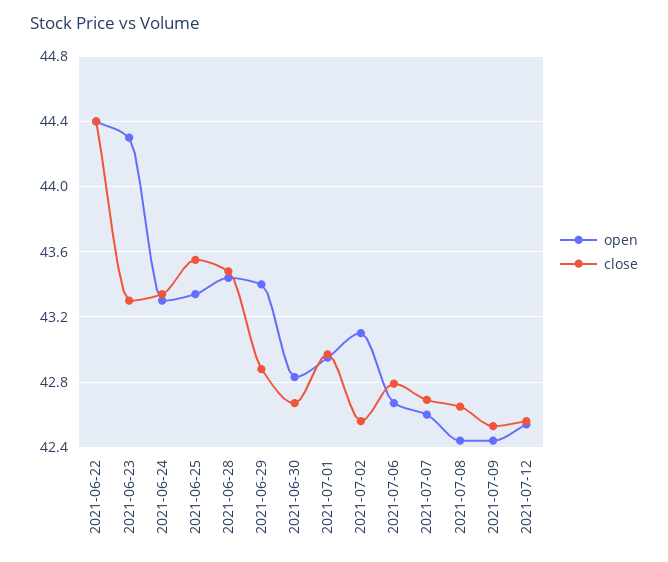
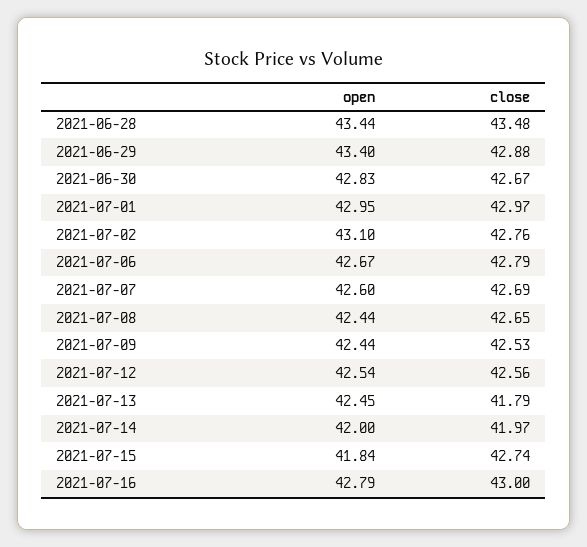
open, 2021-06-22: 44.4 -> none
close, 2021-06-22: 44.4 -> none
open, 2021-06-23: 44.3 -> none
close, 2021-06-23: 43.3 -> none
open, 2021-06-24: 43.3 -> none
close, 2021-06-24: 43.35 -> none
open, 2021-06-25: 43.35 -> none
close, 2021-06-25: 43.55 -> none
close, 2021-07-02: 42.55 -> 42.76
open, 2021-07-13: none -> 42.45
close, 2021-07-13: none -> 41.79
open, 2021-07-14: none -> 42
close, 2021-07-14: none -> 41.97
open, 2021-07-15: none -> 41.84
close, 2021-07-15: none -> 42.74
open, 2021-07-16: none -> 42.79
close, 2021-07-16: none -> 43

